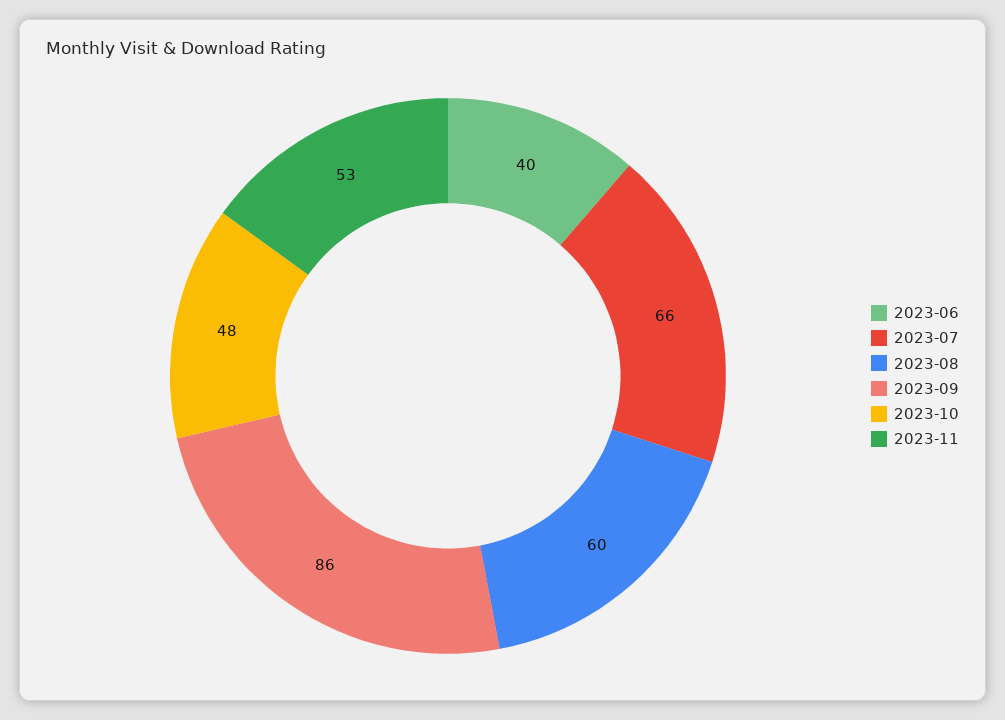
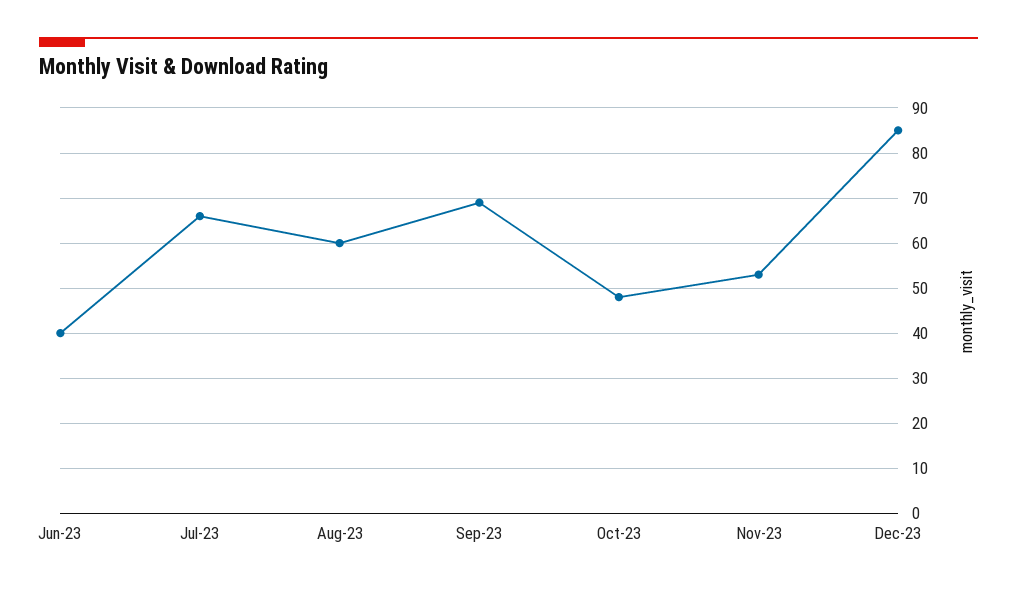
2023-09: 86 -> 70
Dec-23: none -> 85

